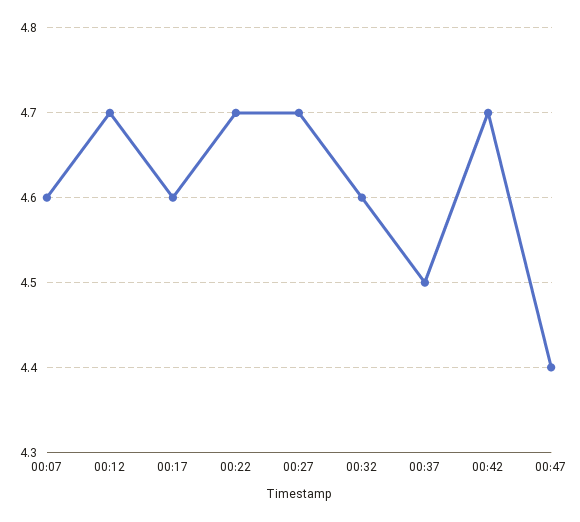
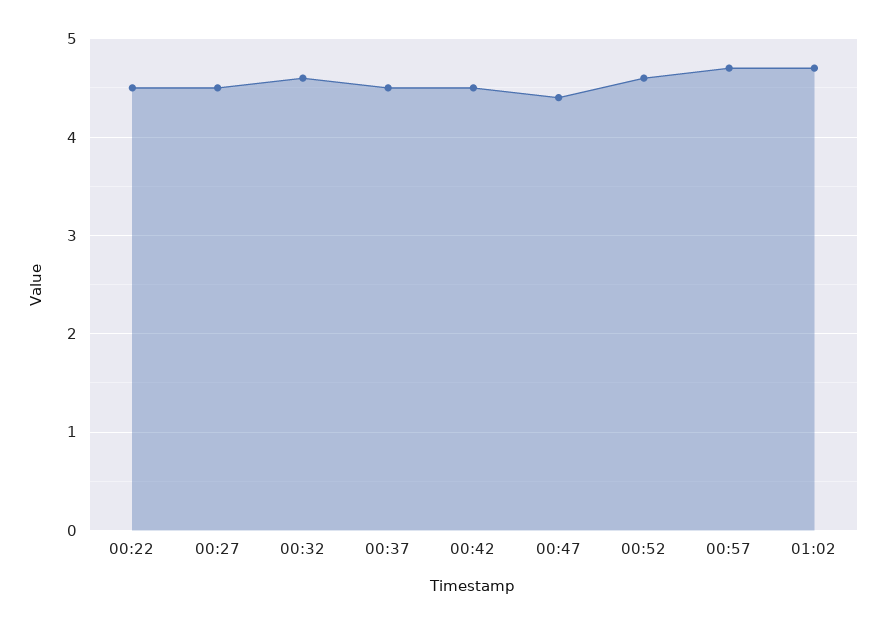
00:07: 4.6 -> none
00:12: 4.7 -> none
00:17: 4.6 -> none
00:22: 4.7 -> 4.5
00:27: 4.7 -> 4.5
00:42: 4.7 -> 4.5
00:52: none -> 4.6
00:57: none -> 4.7
01:02: none -> 4.7

